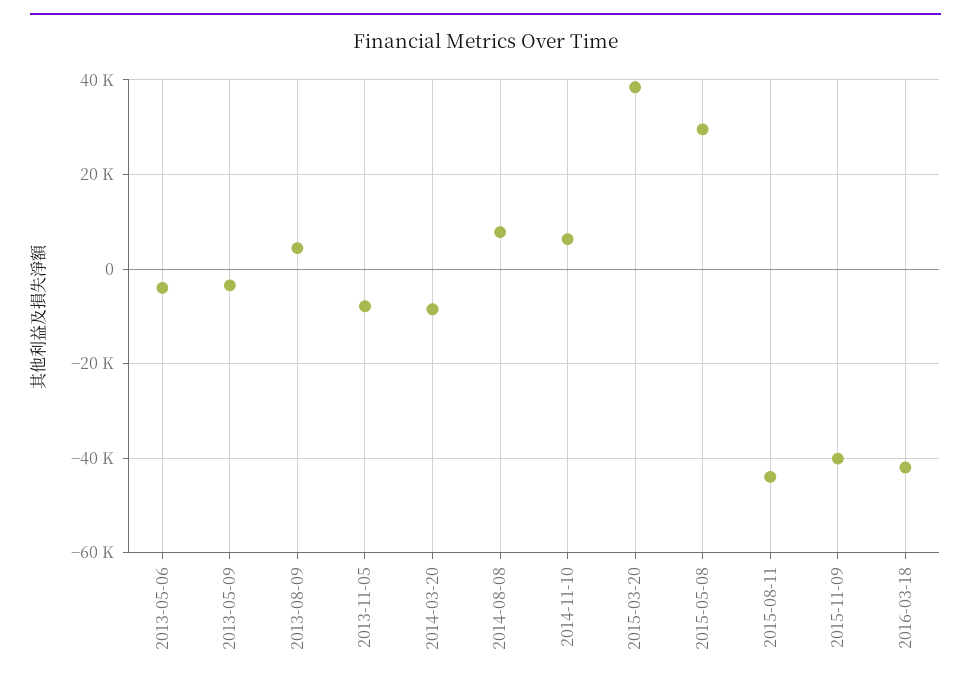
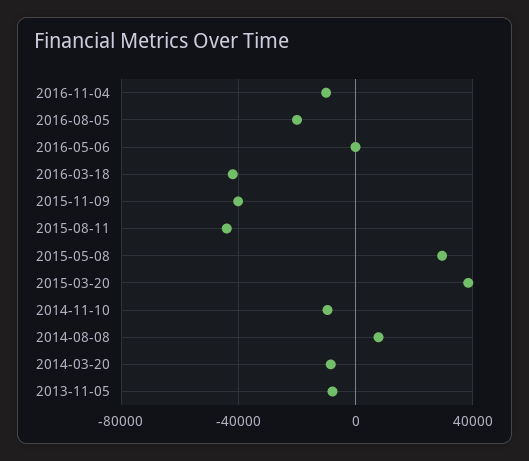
2013-05-06: -4000 -> none
2013-05-09: -4000 -> none
2013-08-09: 4000 -> none
2014-11-10: 6000 -> -10000
2016-11-04: none -> -10000
2016-08-05: none -> -20000
2016-05-06: none -> 0

